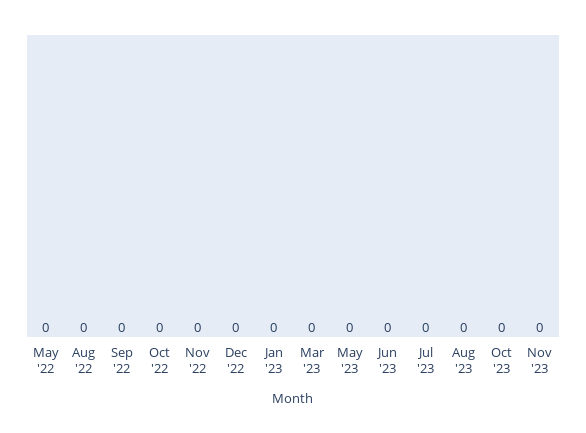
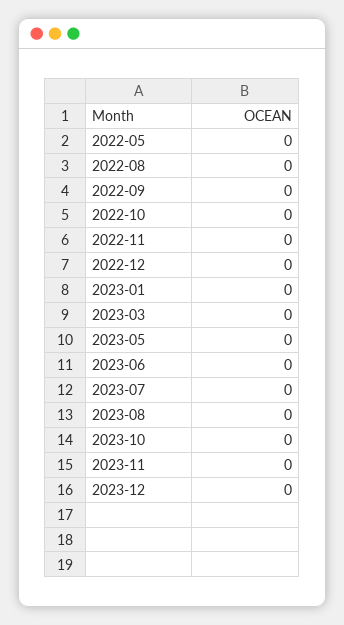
2023-12: none -> 0

